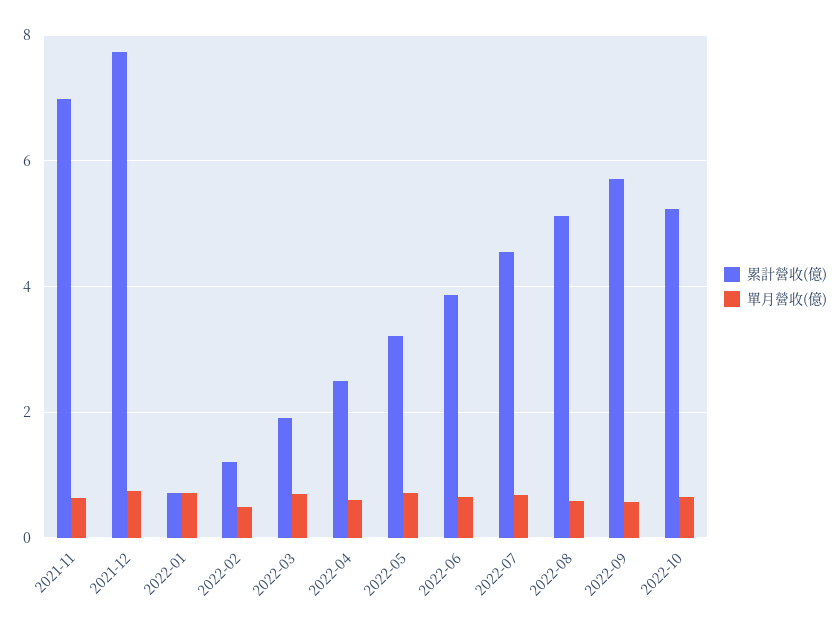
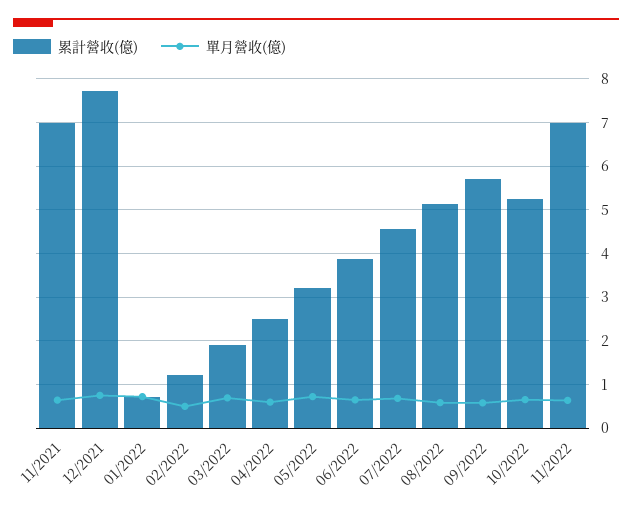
累計營收(億), 11/2022: none -> 7
單月營收(億), 11/2022: none -> 0.6

